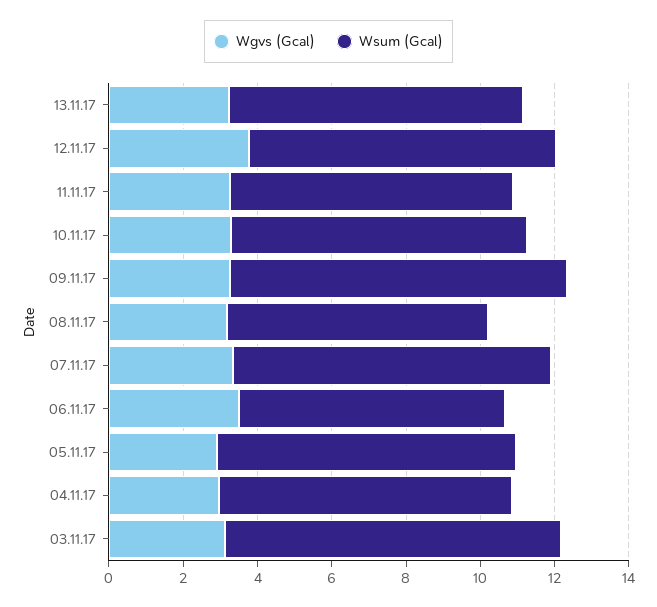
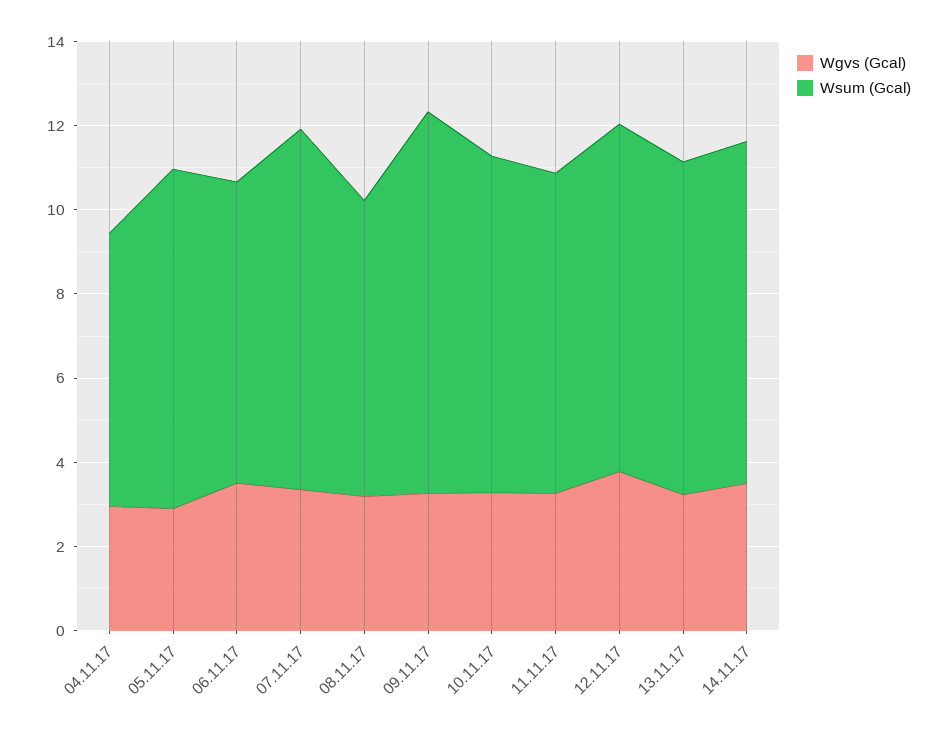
Wsum (Gcal), 04.11.17: 8 -> 6.5
Wgvs (Gcal), 03.11.17: 3 -> none
Wsum (Gcal), 03.11.17: 9 -> none
Wgvs (Gcal), 14.11.17: none -> 3.5
Wsum (Gcal), 14.11.17: none -> 8

